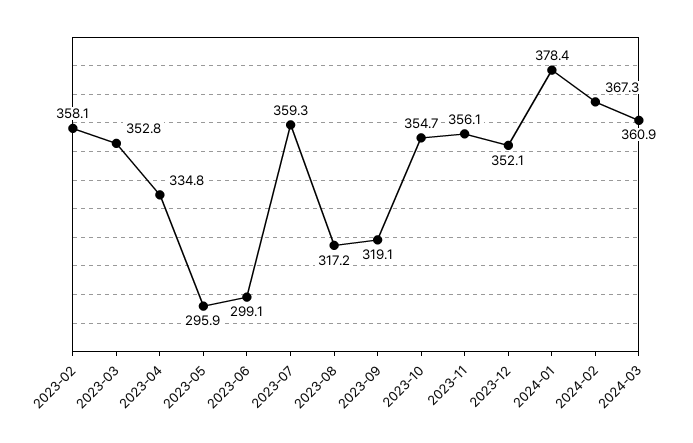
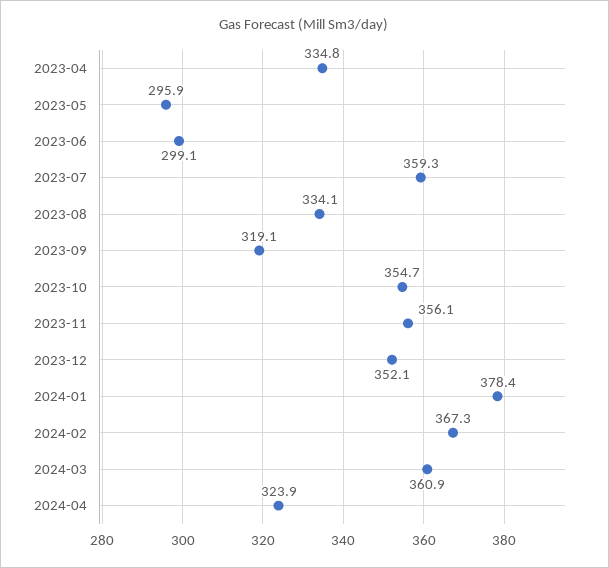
2023-02: 358.1 -> none
2023-03: 352.8 -> none
2023-08: 317.2 -> 334.1
2024-04: none -> 323.9

